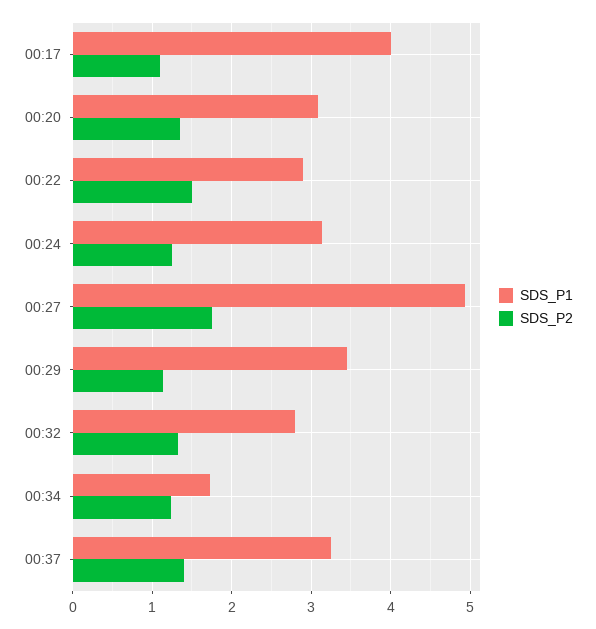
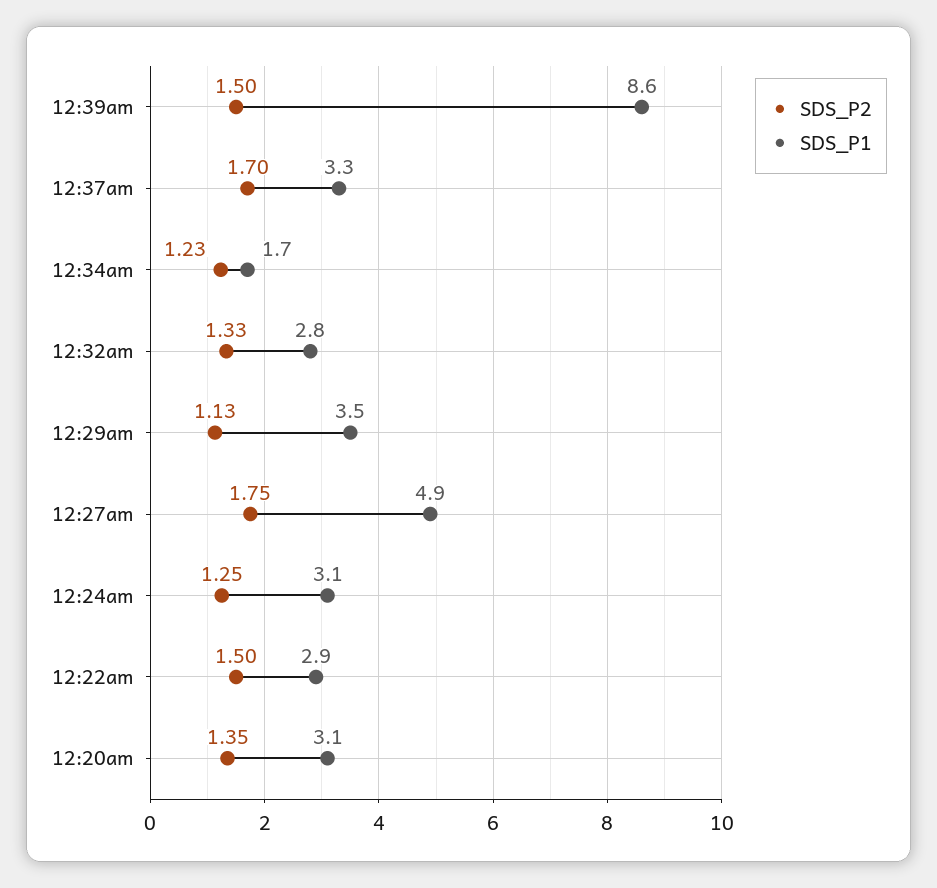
SDS_P1, 00:17: 4 -> none
SDS_P2, 00:17: 1.1 -> none
SDS_P2, 00:37: 1.4 -> 1.7
SDS_P2, 12:39am: none -> 1.5
SDS_P1, 12:39am: none -> 8.6

